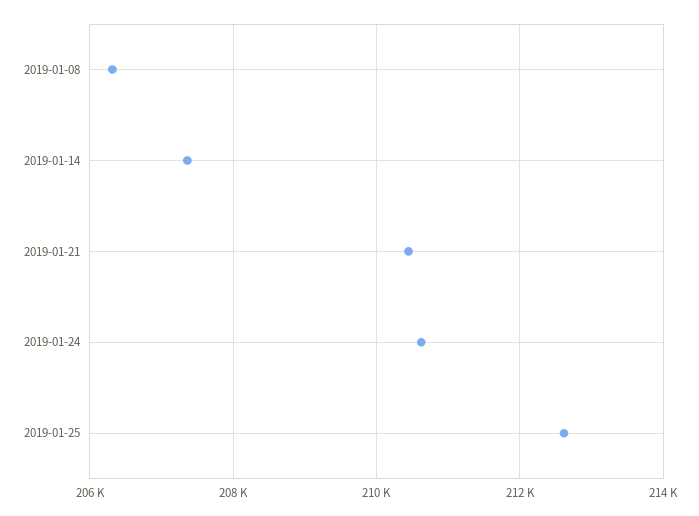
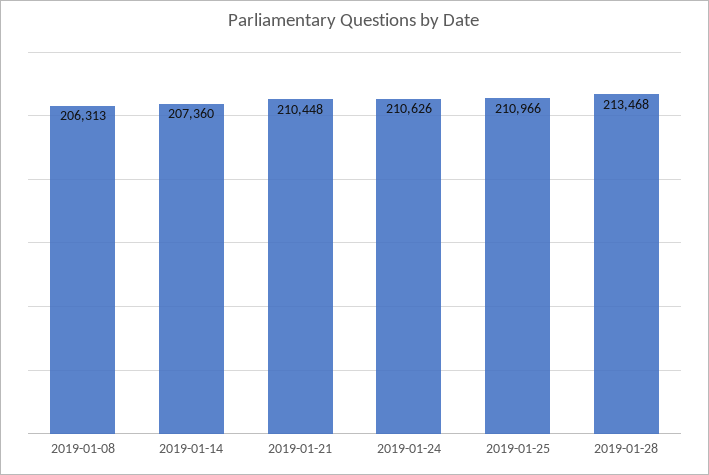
2019-01-25: 212600 -> 210966
2019-01-28: none -> 213468

